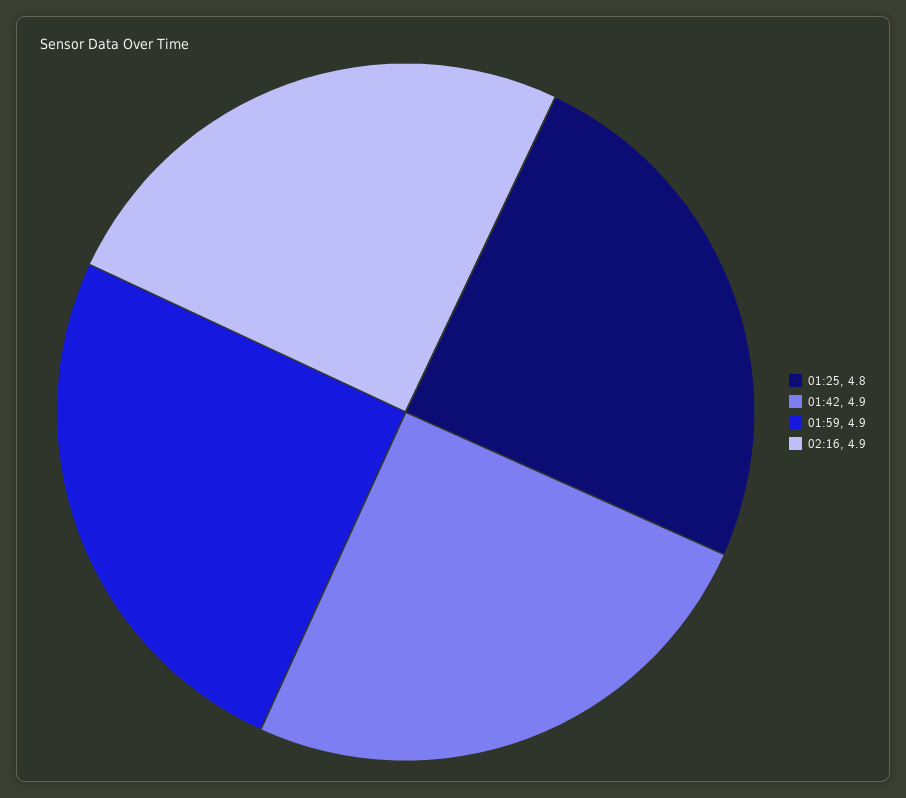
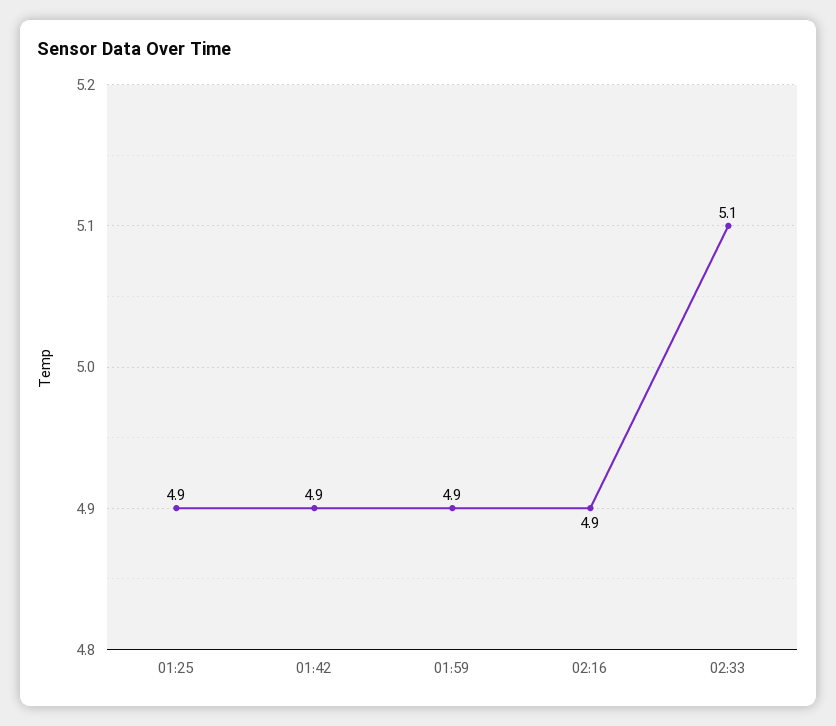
01:25: 4.8 -> 4.9
02:33: none -> 5.1

